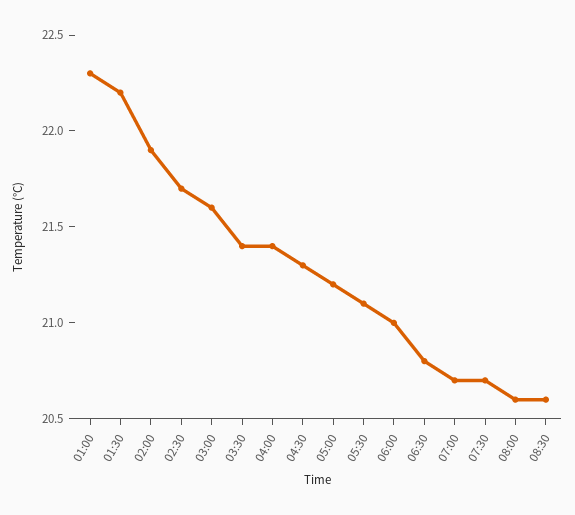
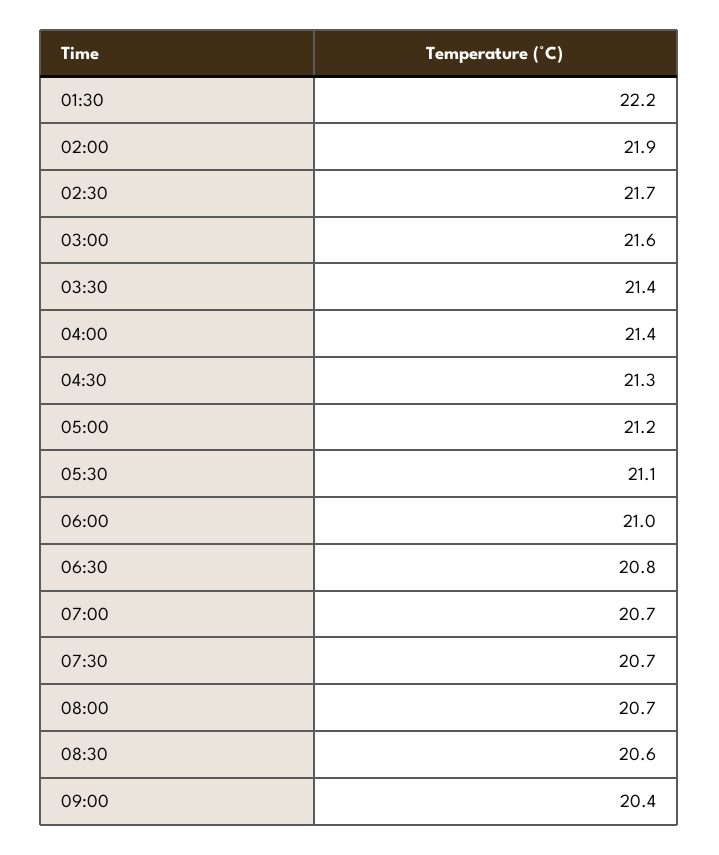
01:00: 22.3 -> none
08:00: 20.6 -> 20.7
09:00: none -> 20.4

